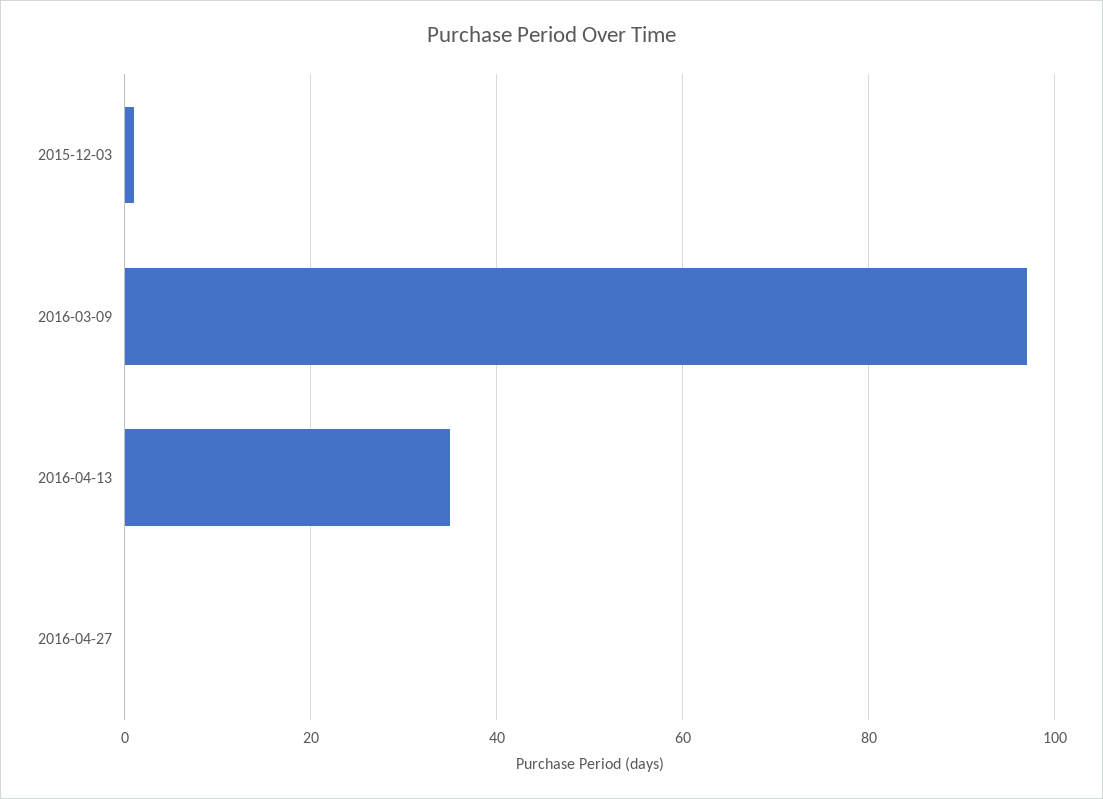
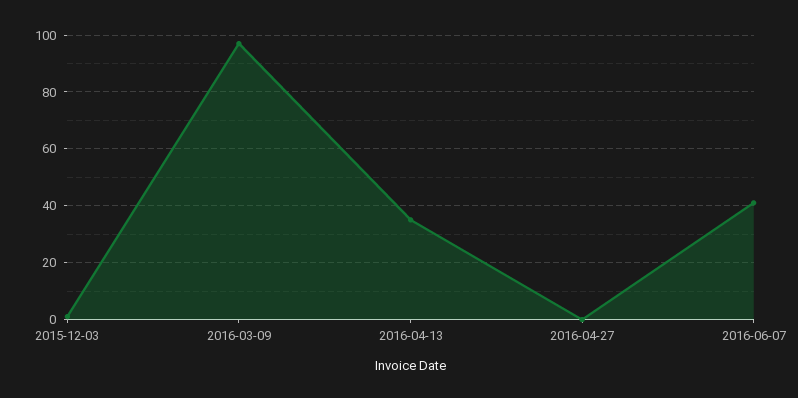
2016-06-07: none -> 40

